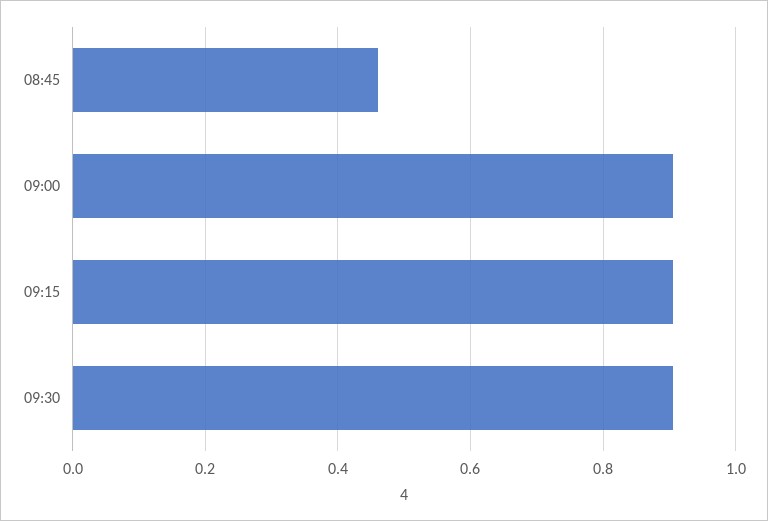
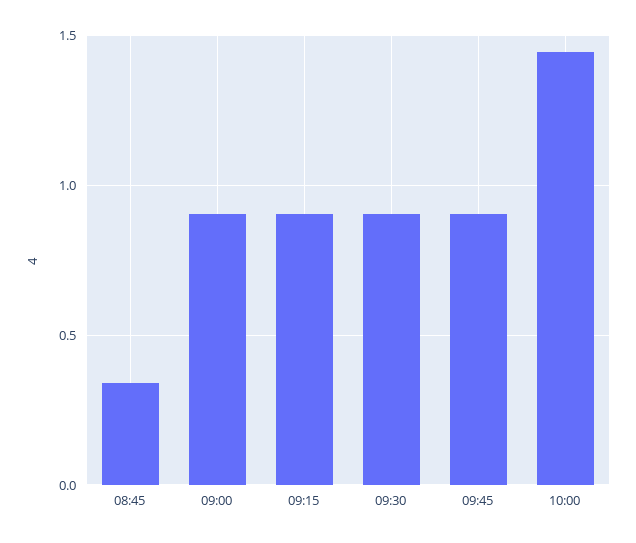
08:45: 0.46 -> 0.35
09:45: none -> 0.9
10:00: none -> 1.45

